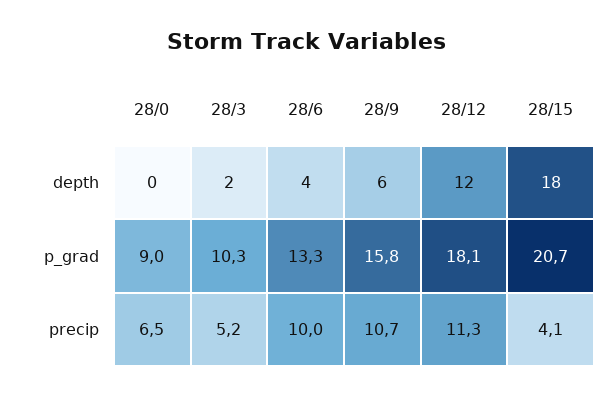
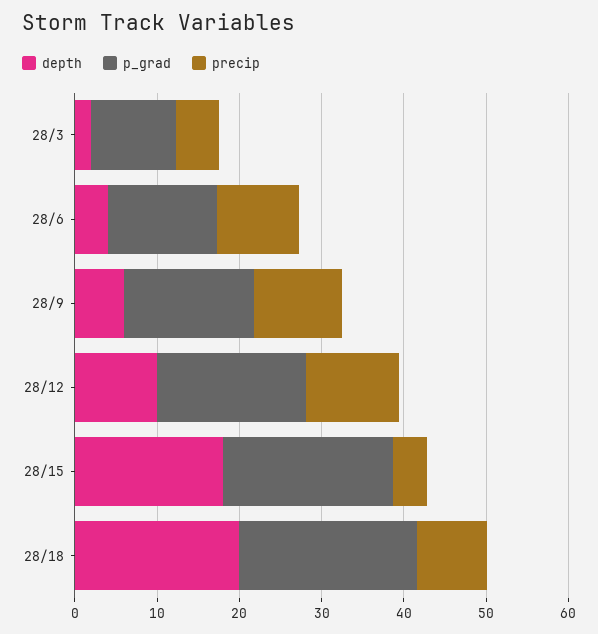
depth, 28/0: 0 -> none
depth, 28/12: 12 -> 10
p_grad, 28/0: 9 -> none
precip, 28/0: 6.5 -> none
depth, 28/18: none -> 20
p_grad, 28/18: none -> 22
precip, 28/18: none -> 8

